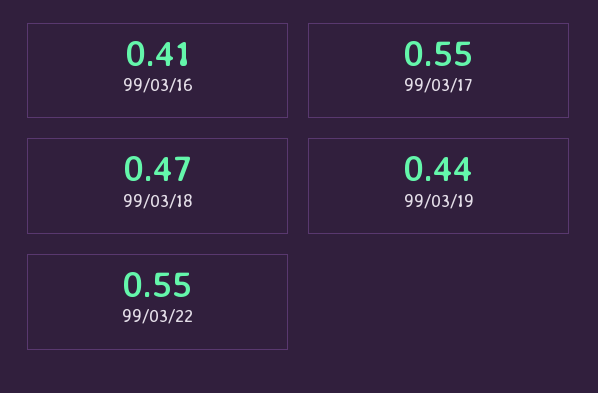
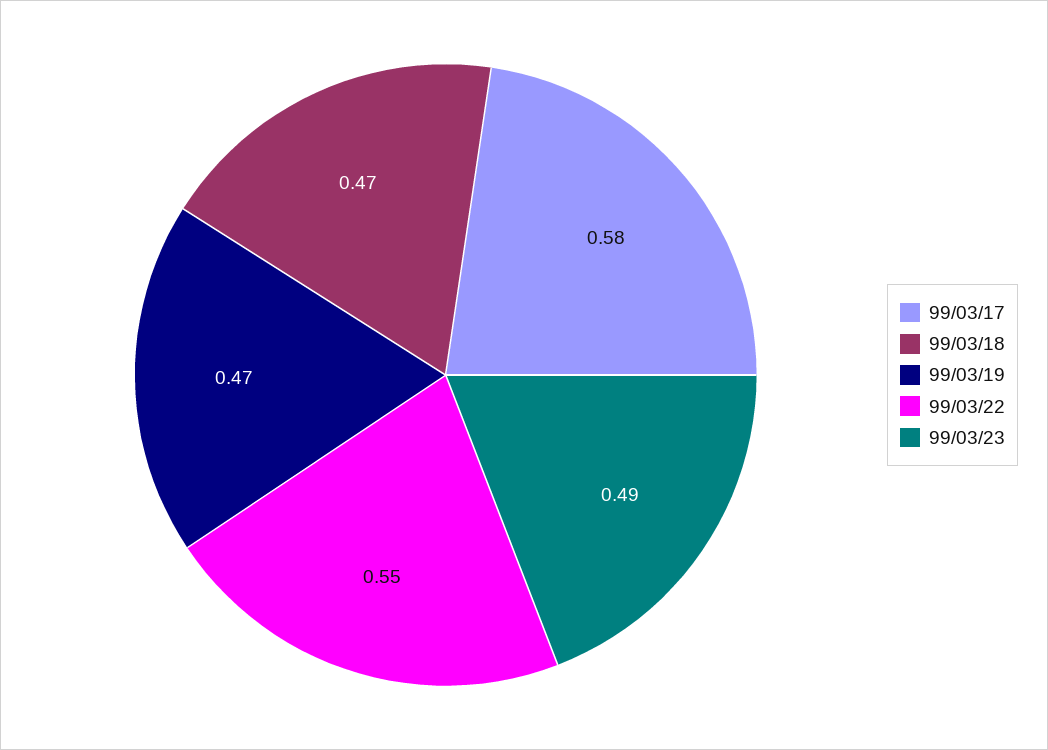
99/03/16: 0.41 -> none
99/03/17: 0.55 -> 0.58
99/03/19: 0.44 -> 0.47
99/03/23: none -> 0.49

